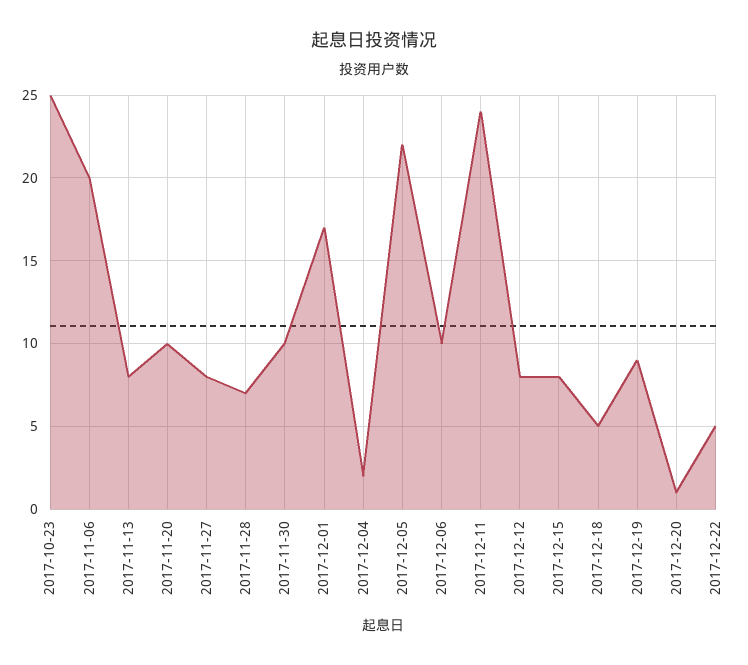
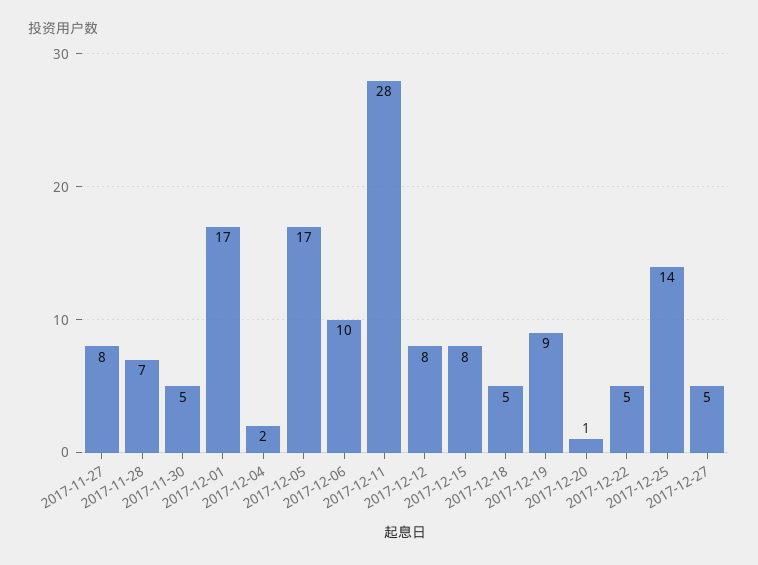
2017-10-23: 25 -> none
2017-11-06: 20 -> none
2017-11-13: 8 -> none
2017-11-20: 10 -> none
2017-11-30: 10 -> 5
2017-12-05: 22 -> 17
2017-12-11: 24 -> 28
2017-12-25: none -> 14
2017-12-27: none -> 5

